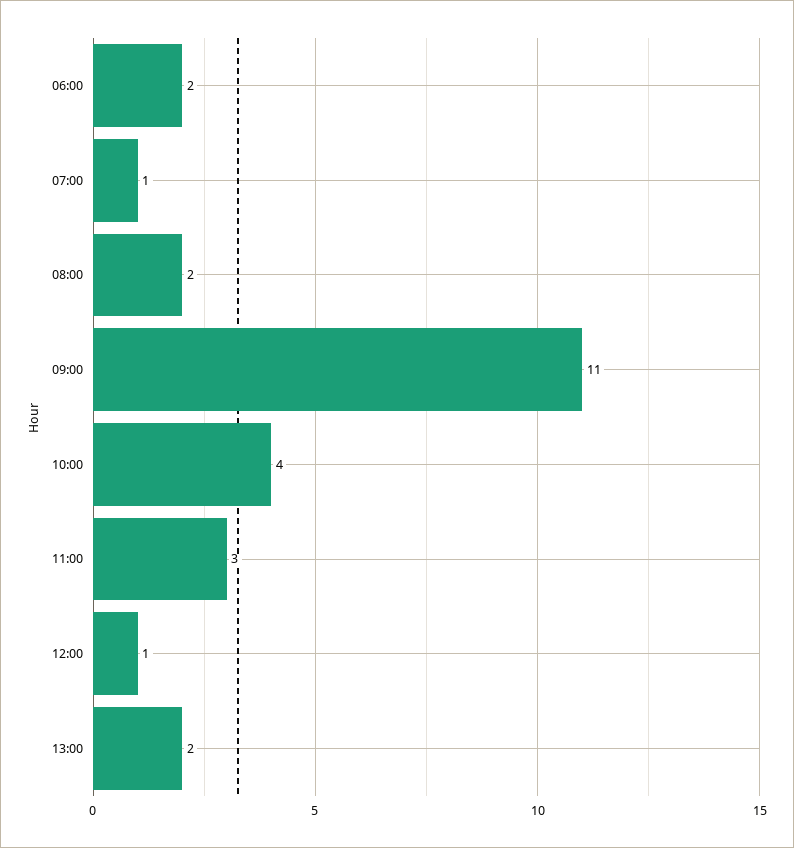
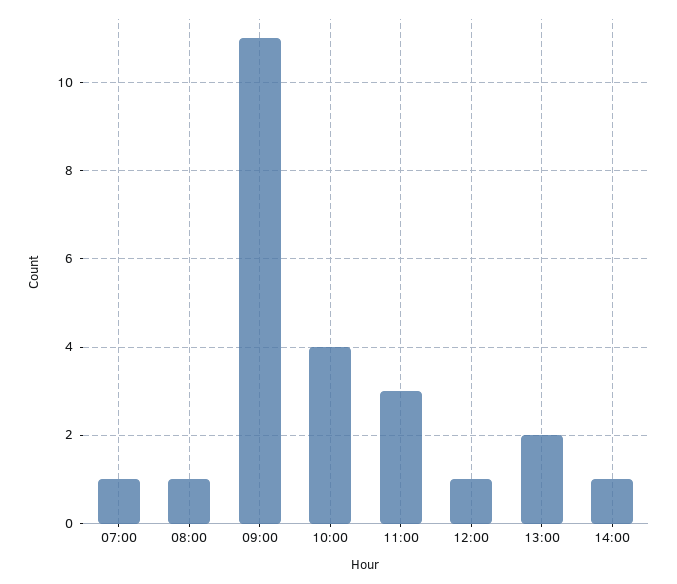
06:00: 2 -> none
08:00: 2 -> 1
14:00: none -> 1

